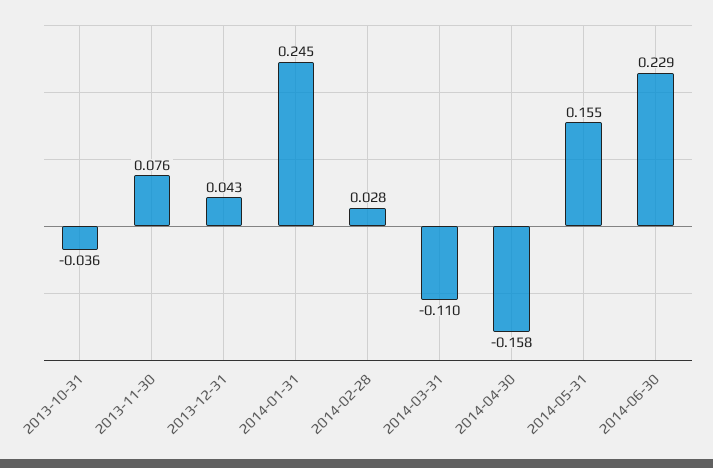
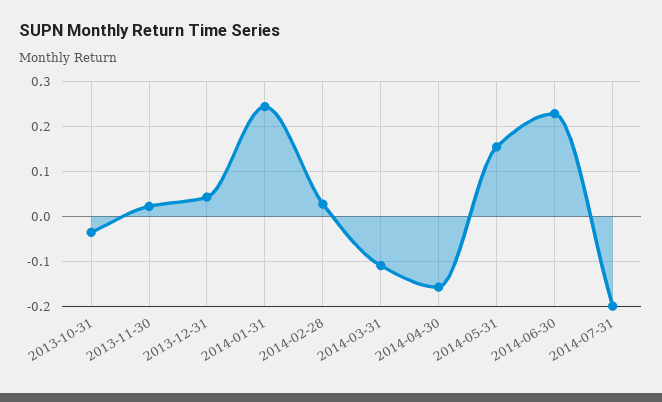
2013-11-30: 0.076 -> 0.02
2014-07-31: none -> -0.2

